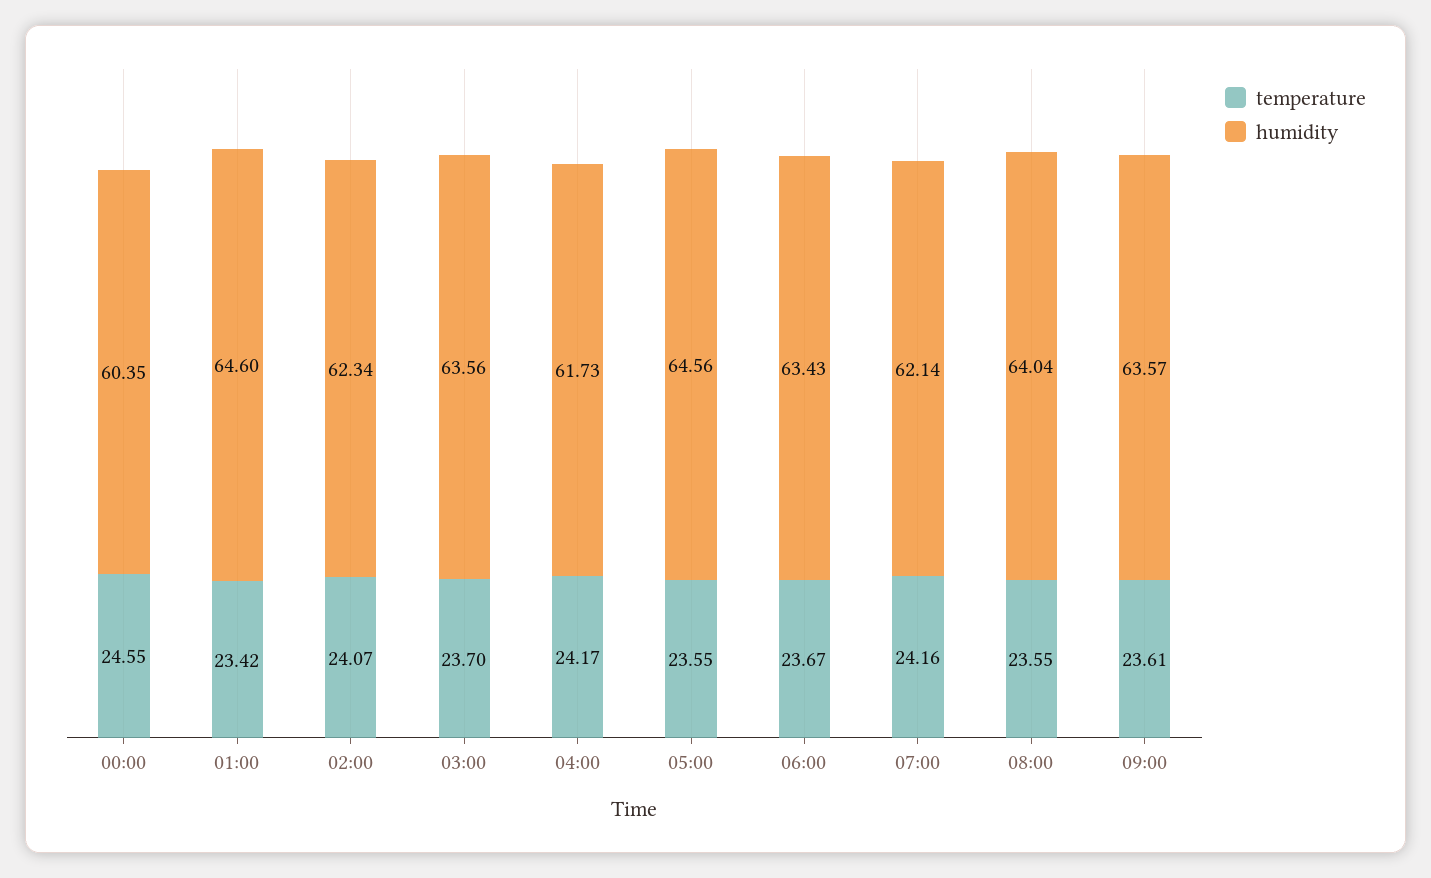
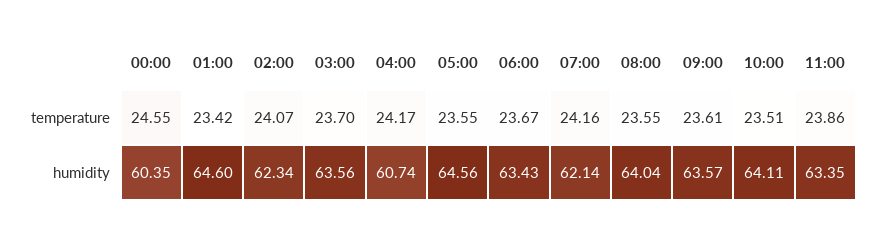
humidity, 04:00: 61.73 -> 60.74
temperature, 10:00: none -> 23.51
temperature, 11:00: none -> 23.86
humidity, 10:00: none -> 64.11
humidity, 11:00: none -> 63.35

